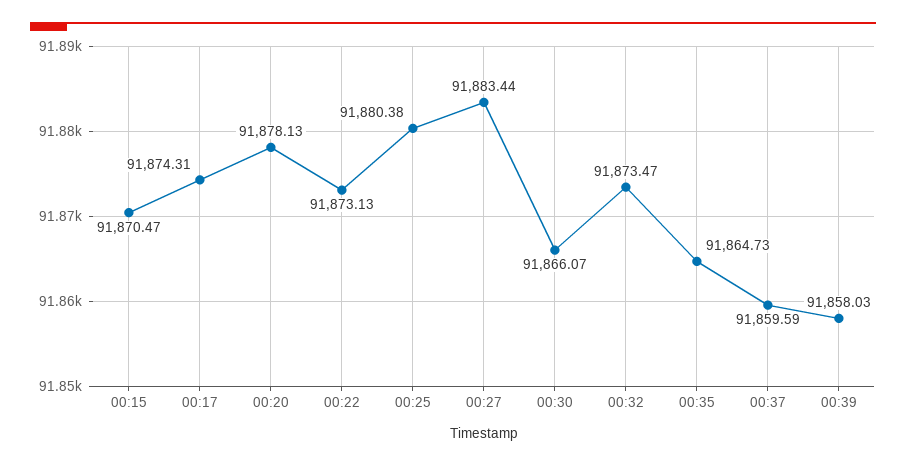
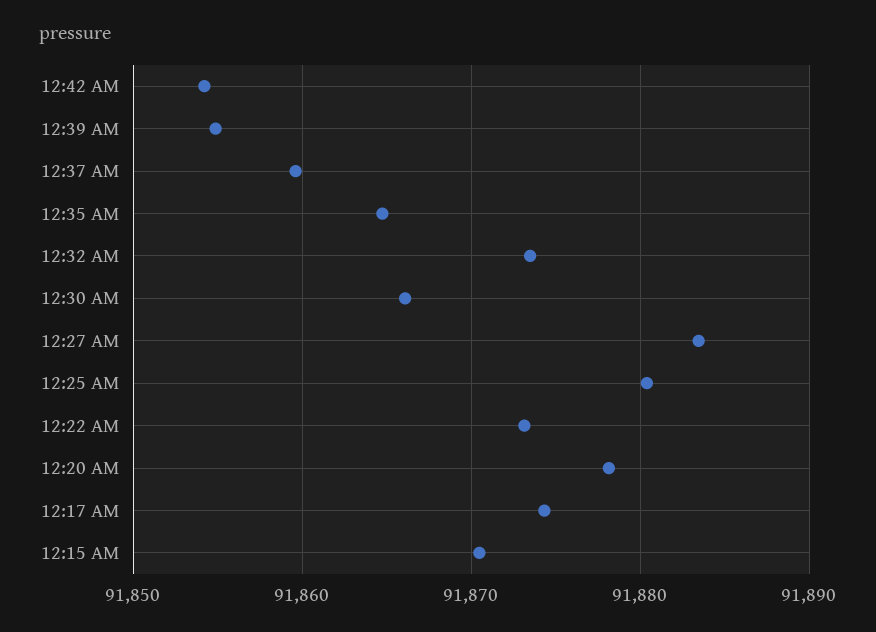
00:39: 91858.03 -> 91855
12:42 AM: none -> 91854

